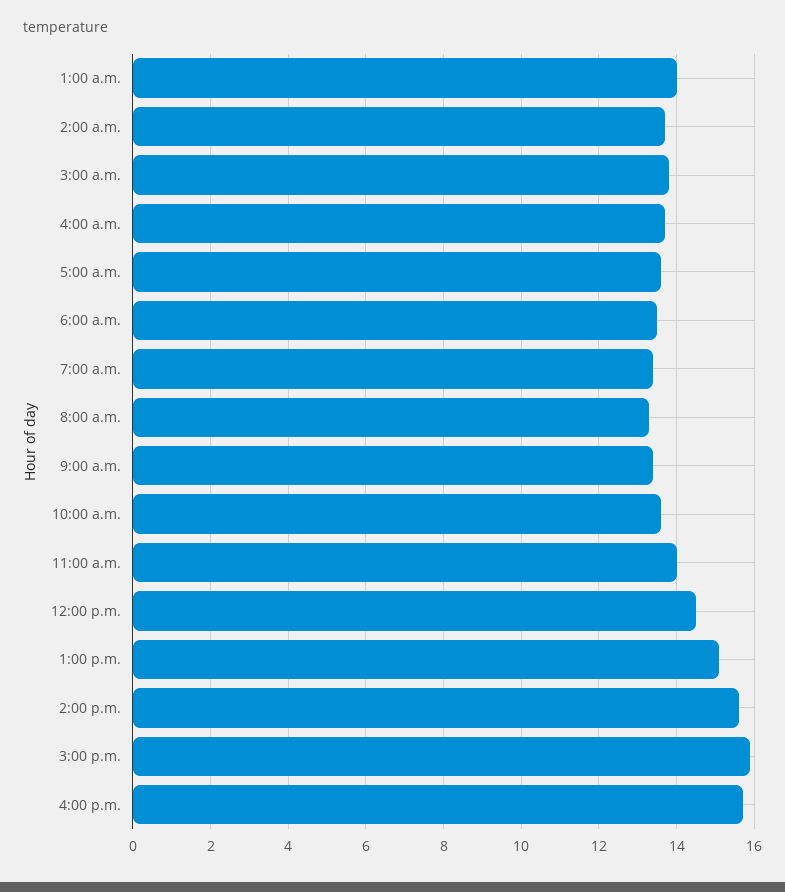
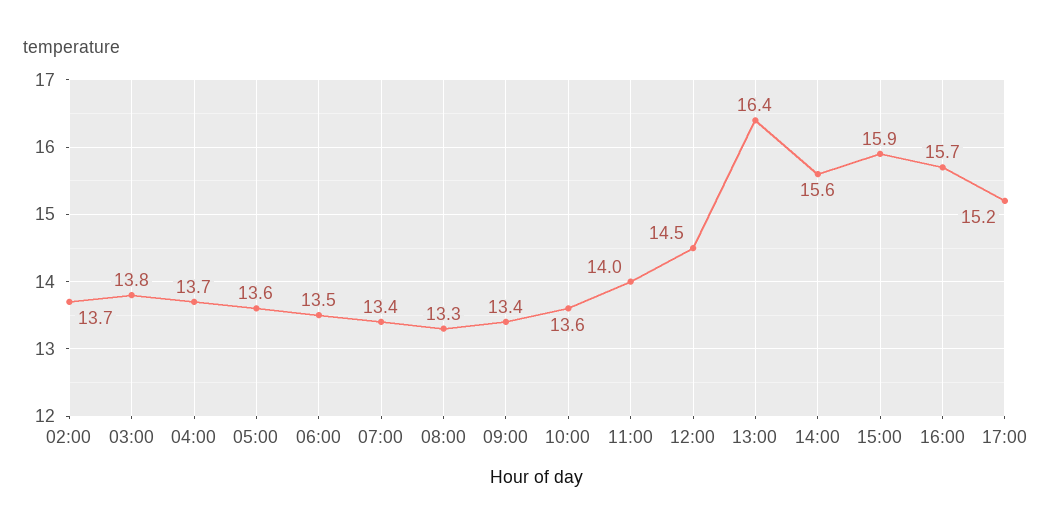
1:00 a.m.: 14 -> none
1:00 p.m.: 15 -> 16.4
17:00: none -> 15.2

